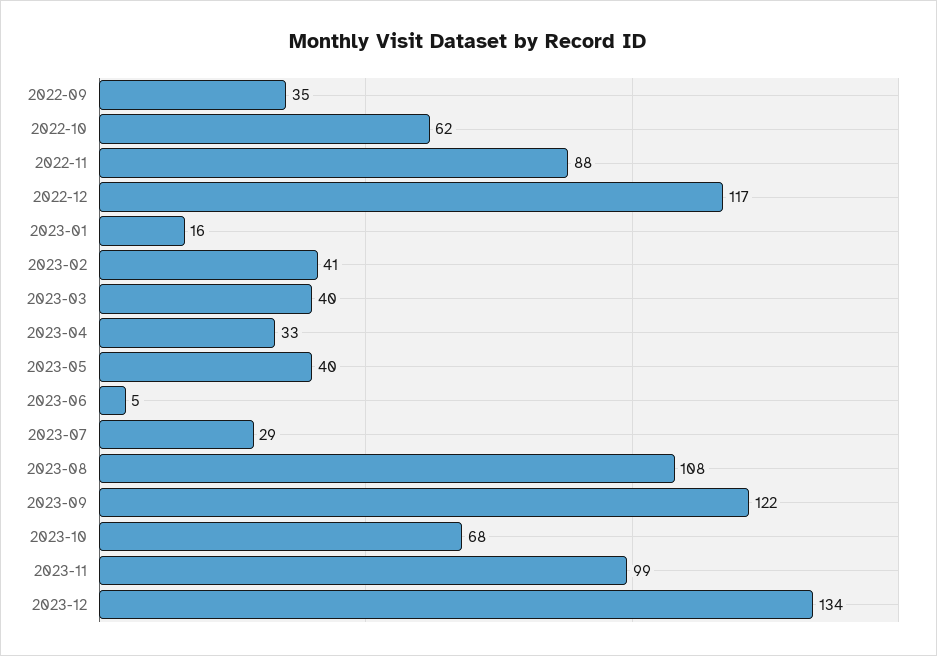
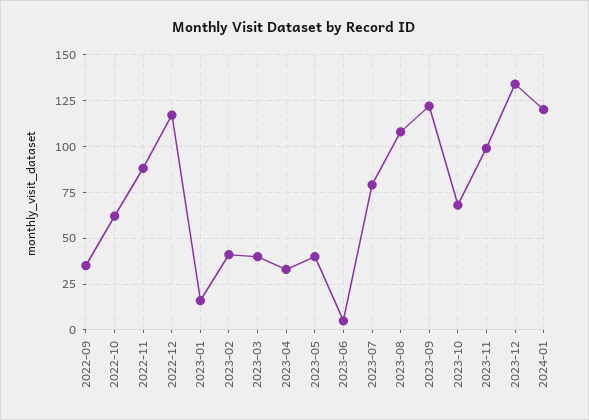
2023-07: 29 -> 80
2024-01: none -> 120

